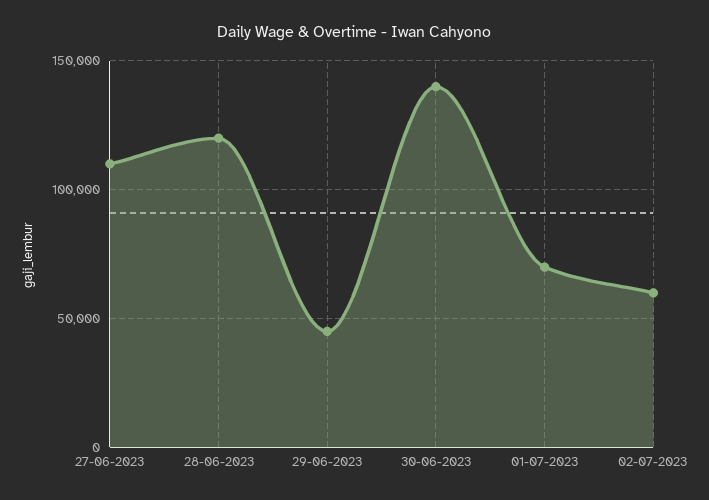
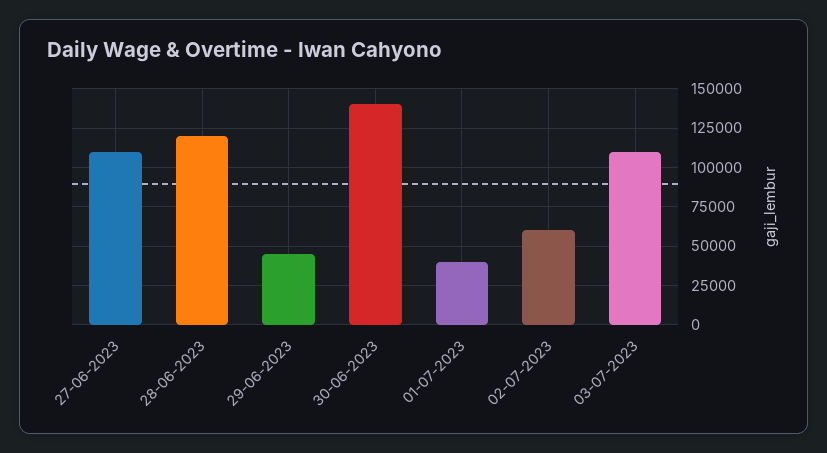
01-07-2023: 70000 -> 40000
03-07-2023: none -> 110000

